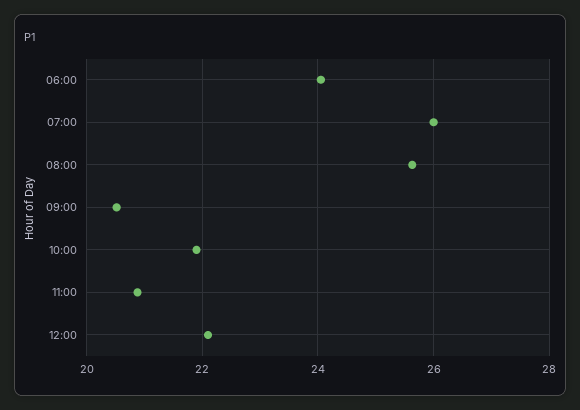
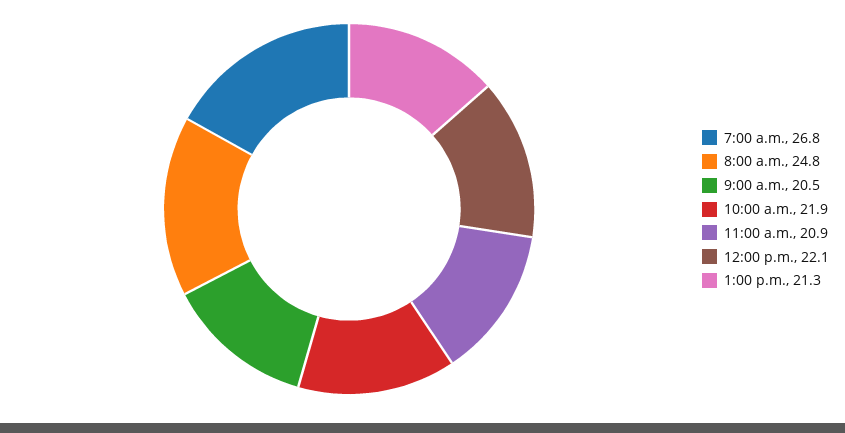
06:00: 24 -> none
07:00: 26 -> 26.8
08:00: 25.6 -> 24.8
1:00 p.m.: none -> 21.3

